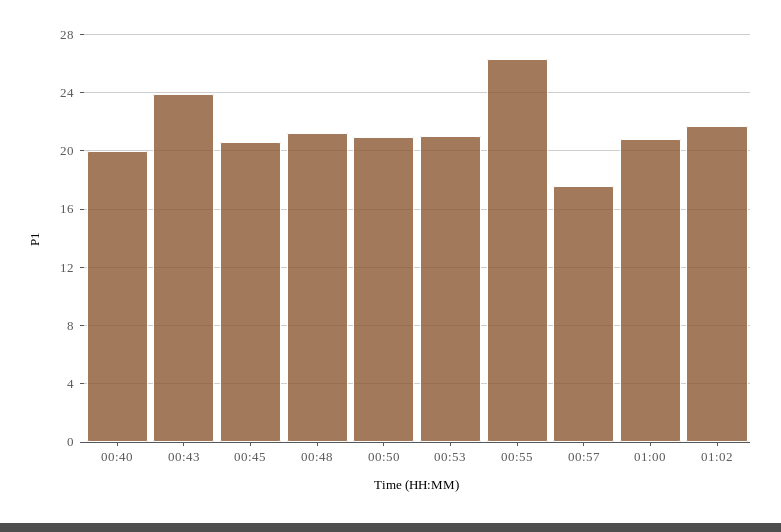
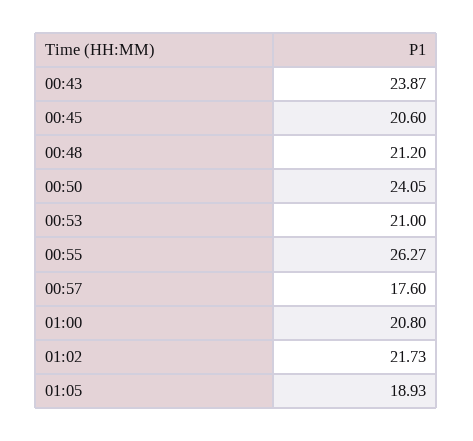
00:40: 20 -> none
00:50: 21 -> 24.05
01:05: none -> 18.93

